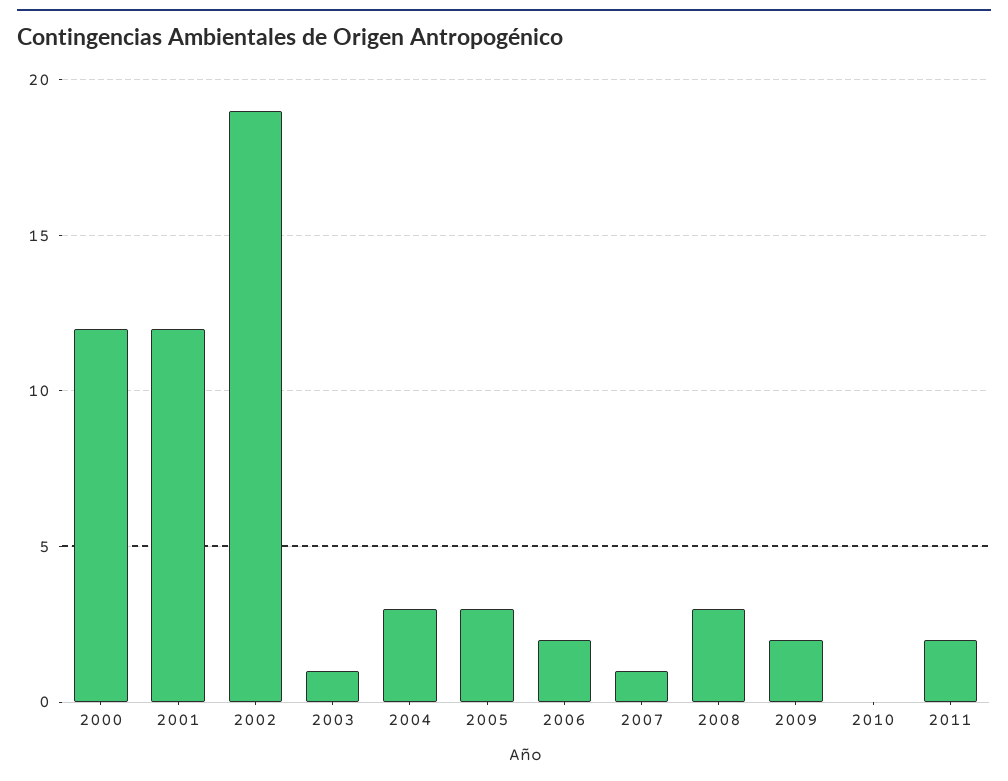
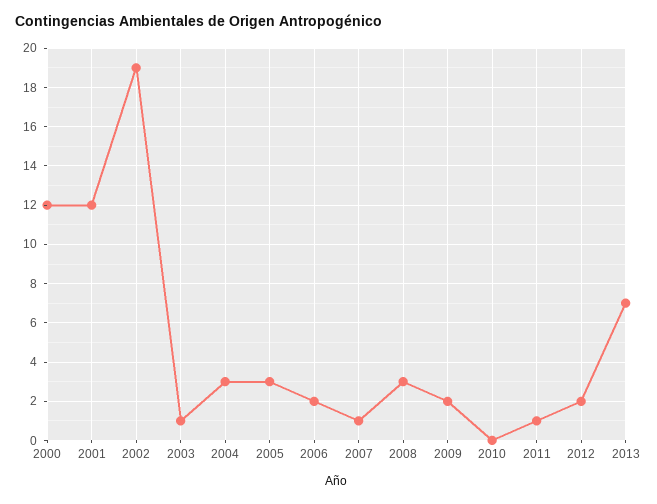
2011: 2 -> 1
2012: none -> 2
2013: none -> 7

